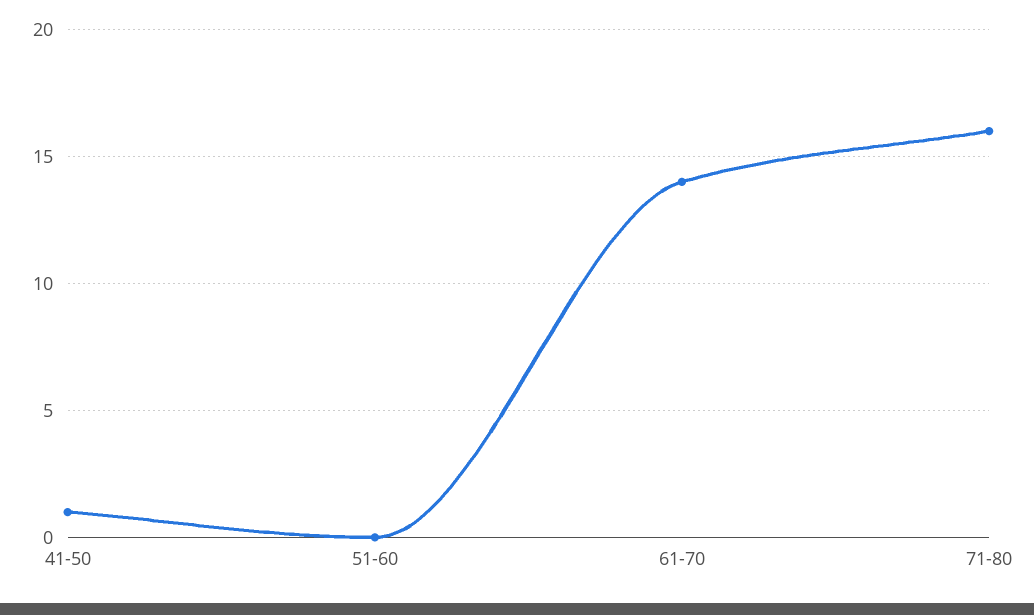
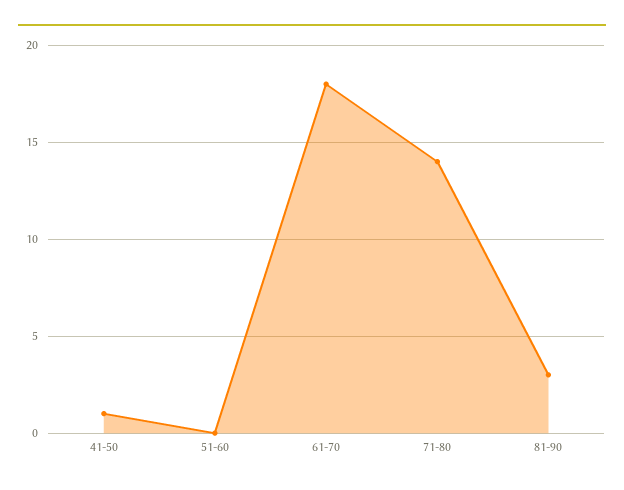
61-70: 14 -> 18
71-80: 16 -> 14
81-90: none -> 3

